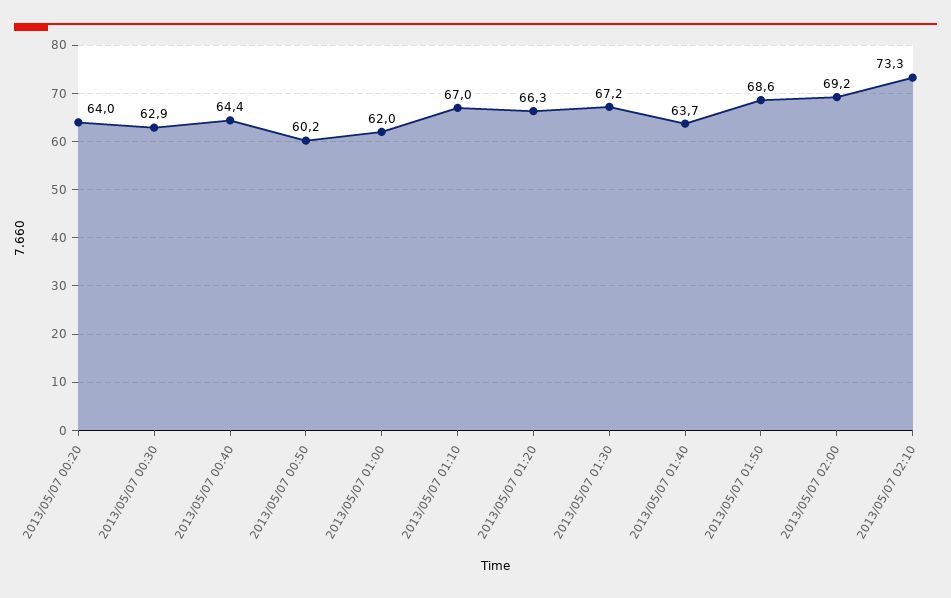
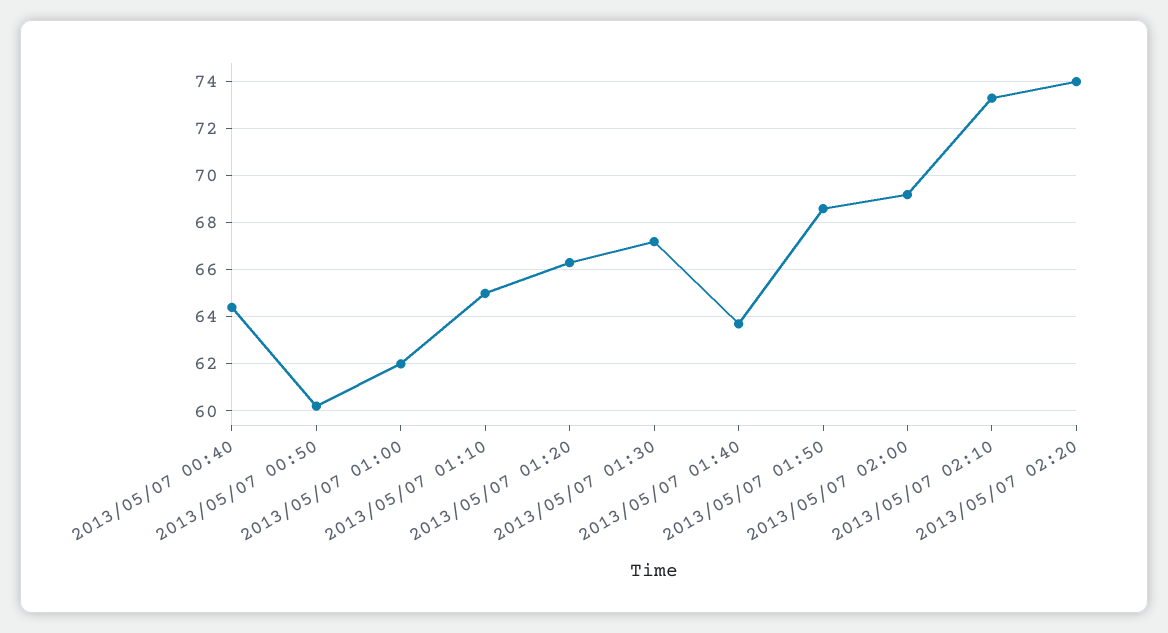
2013/05/07 00:20: 64 -> none
2013/05/07 00:30: 62.9 -> none
2013/05/07 01:10: 67 -> 65
2013/05/07 02:20: none -> 74

